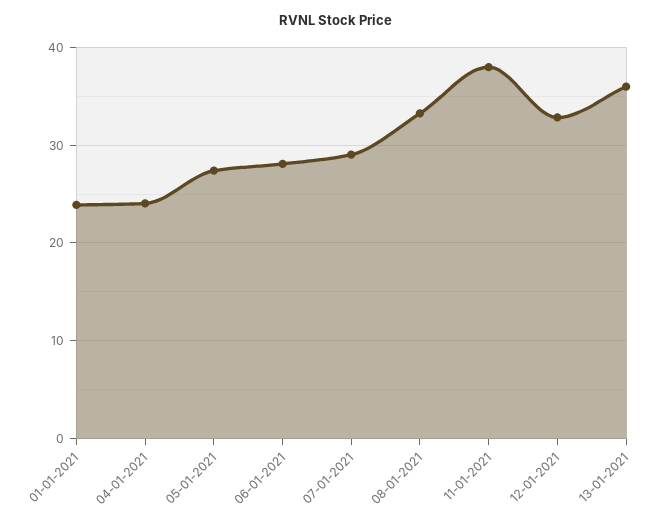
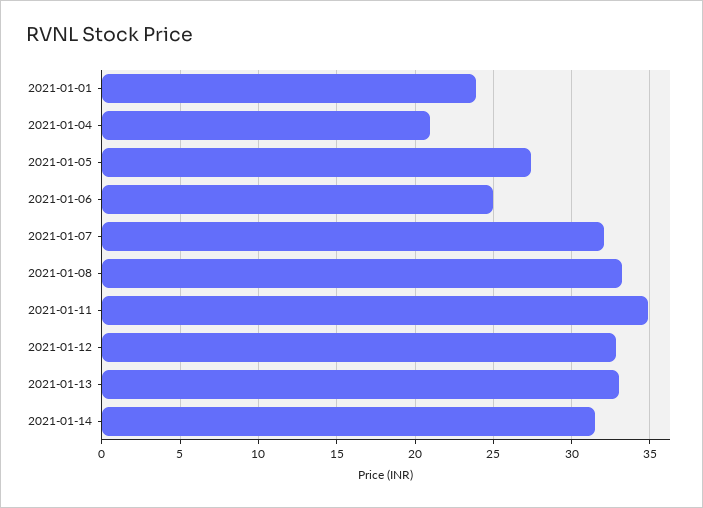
04-01-2021: 24 -> 21
06-01-2021: 28 -> 25
07-01-2021: 29 -> 32
11-01-2021: 38 -> 35
13-01-2021: 36 -> 33
2021-01-14: none -> 31.5

